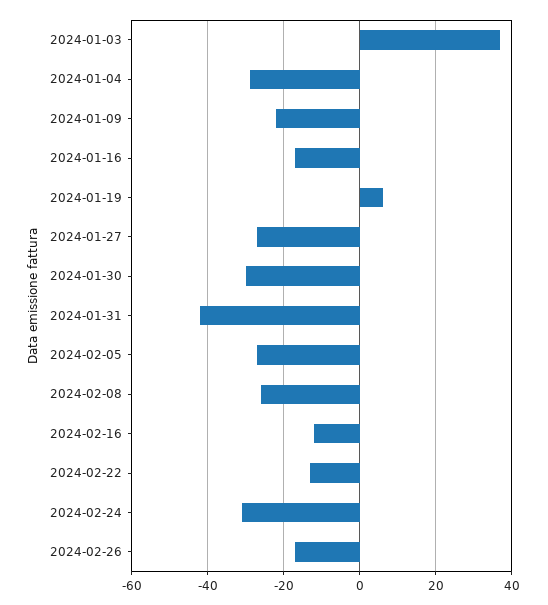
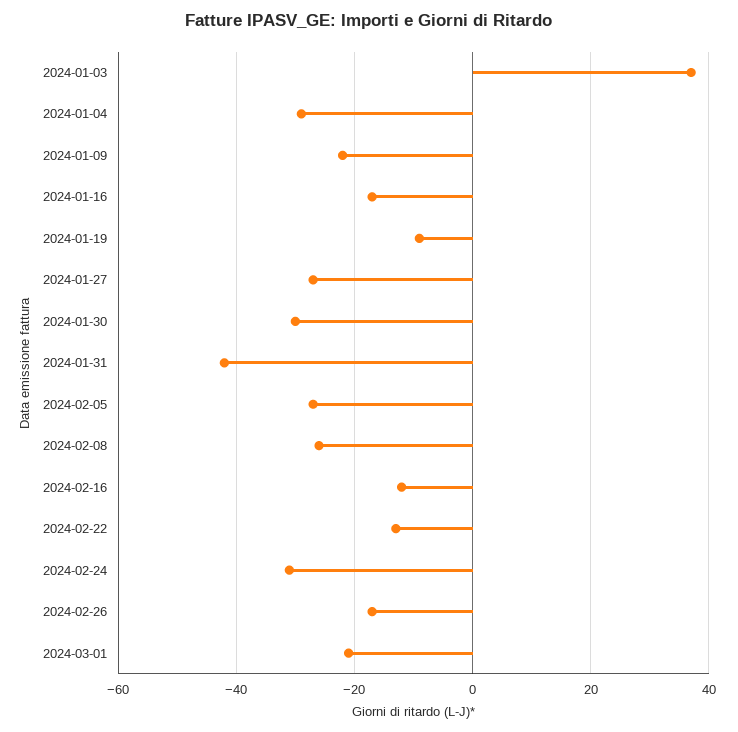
2024-01-19: 5 -> -10
2024-03-01: none -> -20

